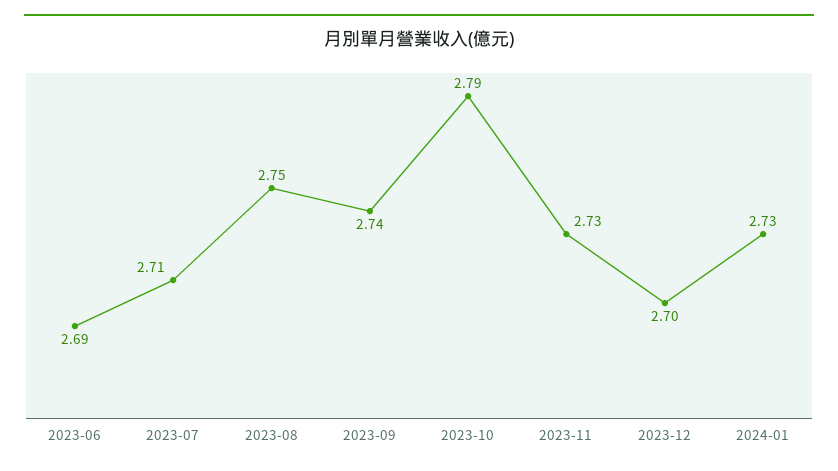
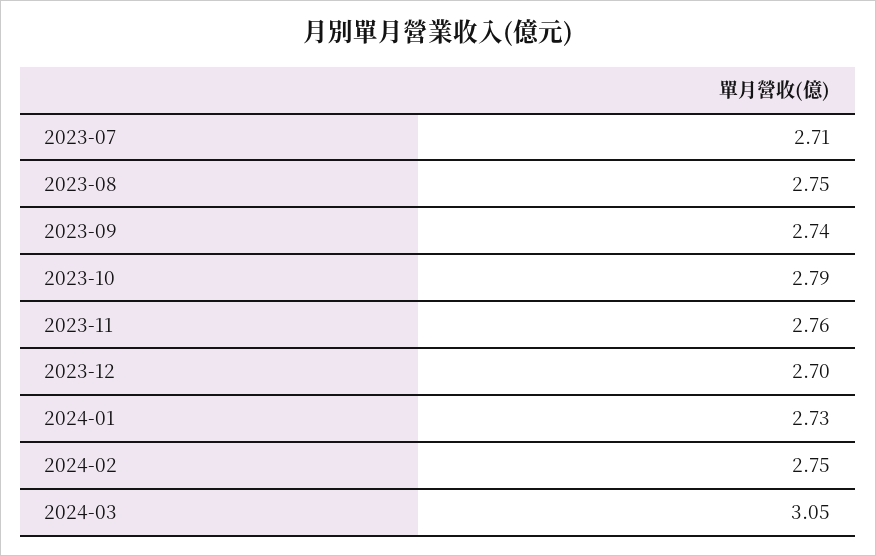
2023-06: 2.69 -> none
2023-11: 2.73 -> 2.76
2024-02: none -> 2.75
2024-03: none -> 3.05

